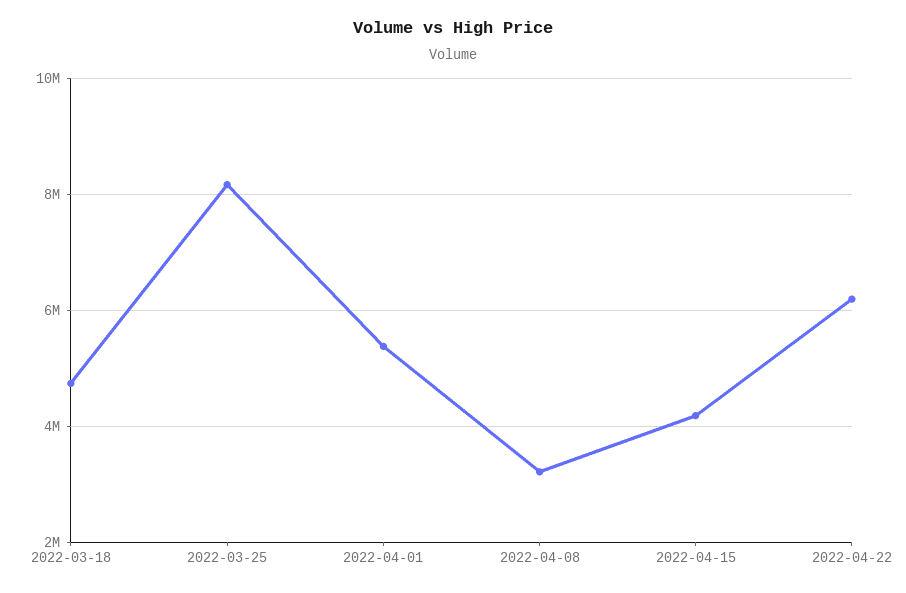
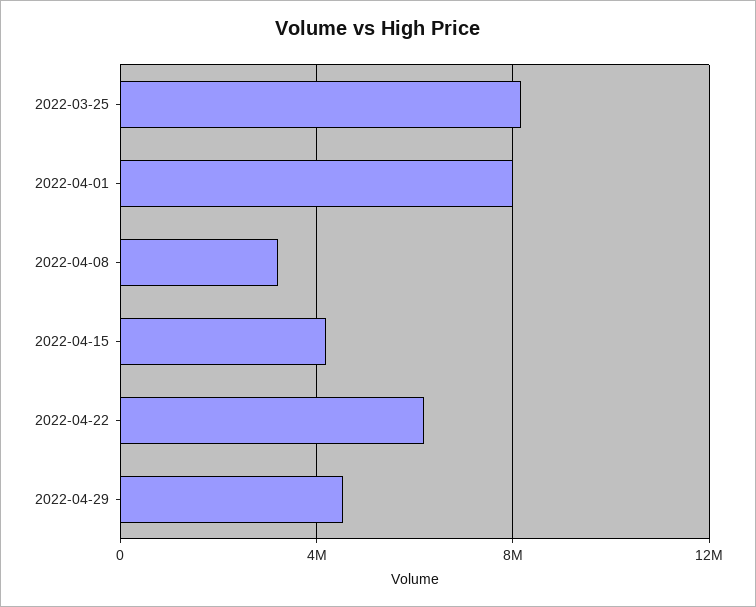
2022-03-18: 4800000 -> none
2022-04-01: 5400000 -> 8000000
2022-04-29: none -> 4500000

